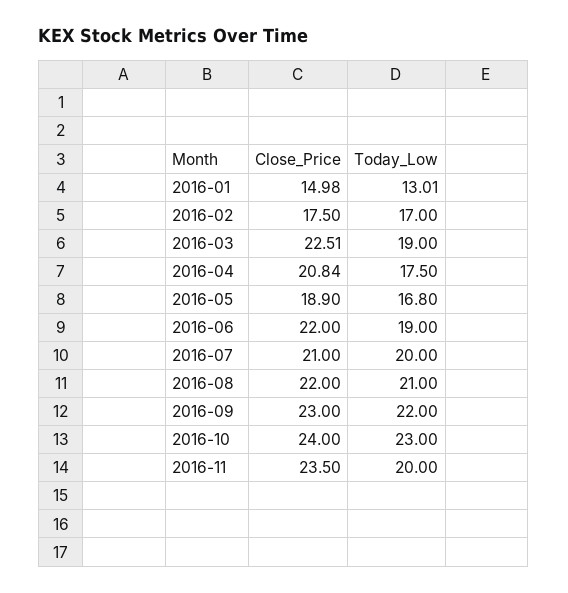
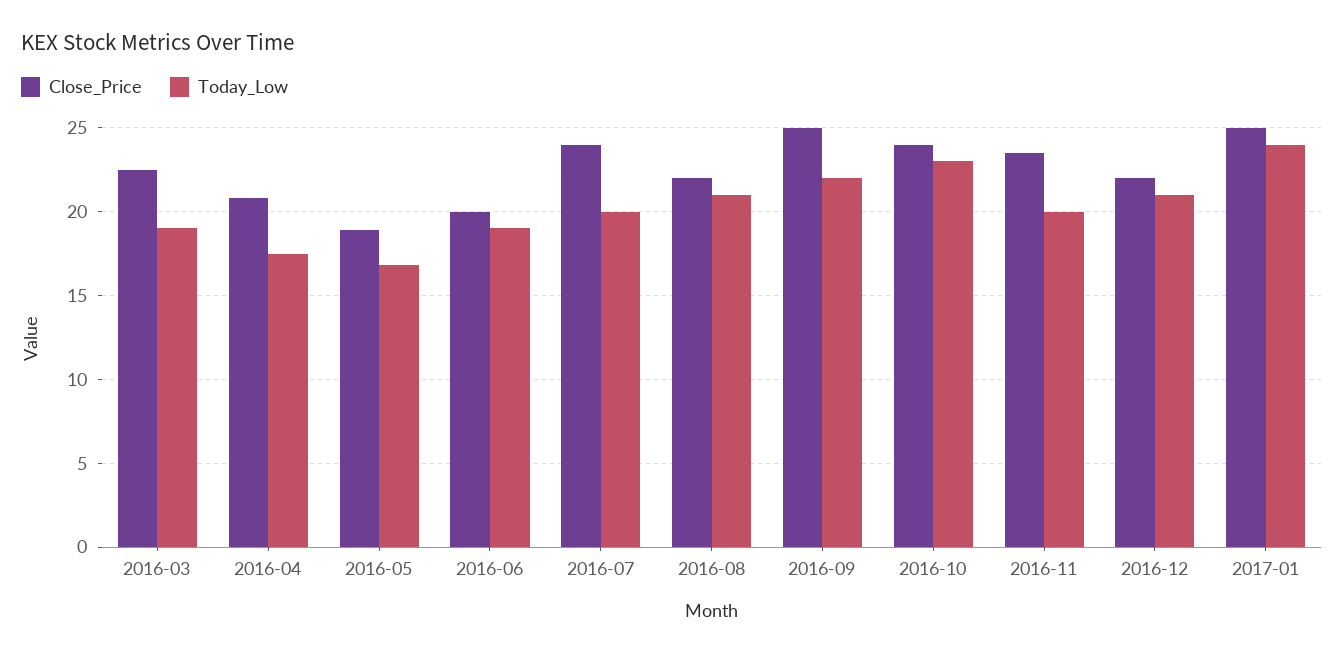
Close_Price, 2016-01: 14.98 -> none
Today_Low, 2016-01: 13.01 -> none
Close_Price, 2016-02: 17.5 -> none
Today_Low, 2016-02: 17 -> none
Close_Price, 2016-06: 22 -> 20
Close_Price, 2016-07: 21 -> 24
Close_Price, 2016-09: 23 -> 25
Close_Price, 2016-12: none -> 22
Today_Low, 2016-12: none -> 21
Close_Price, 2017-01: none -> 25
Today_Low, 2017-01: none -> 24

